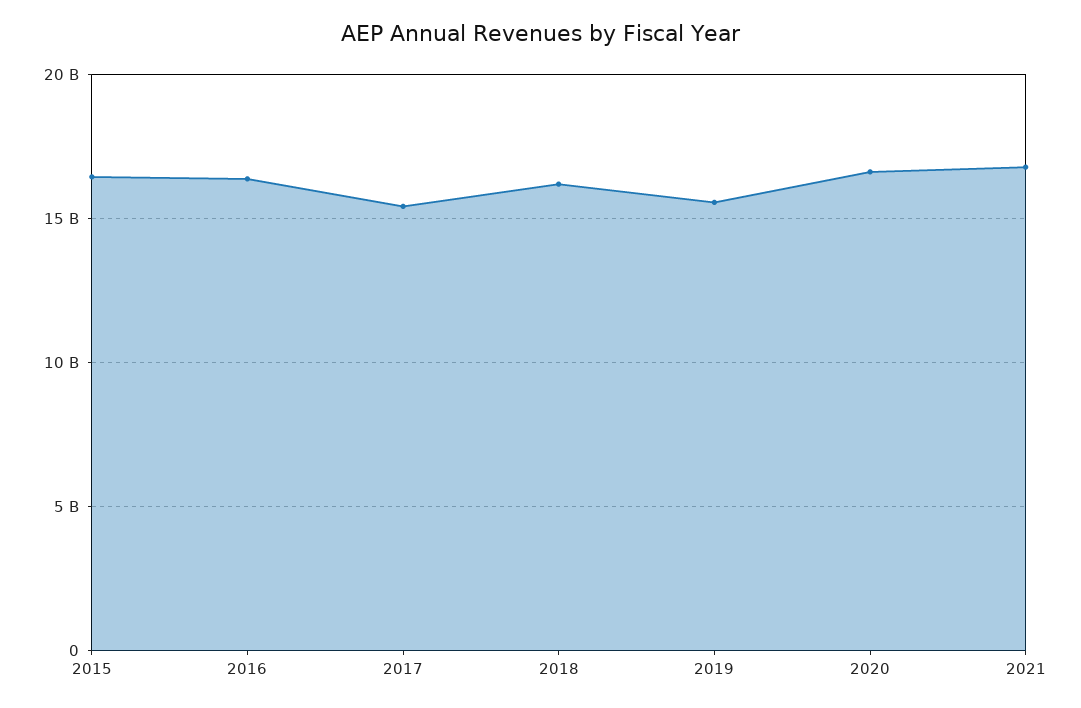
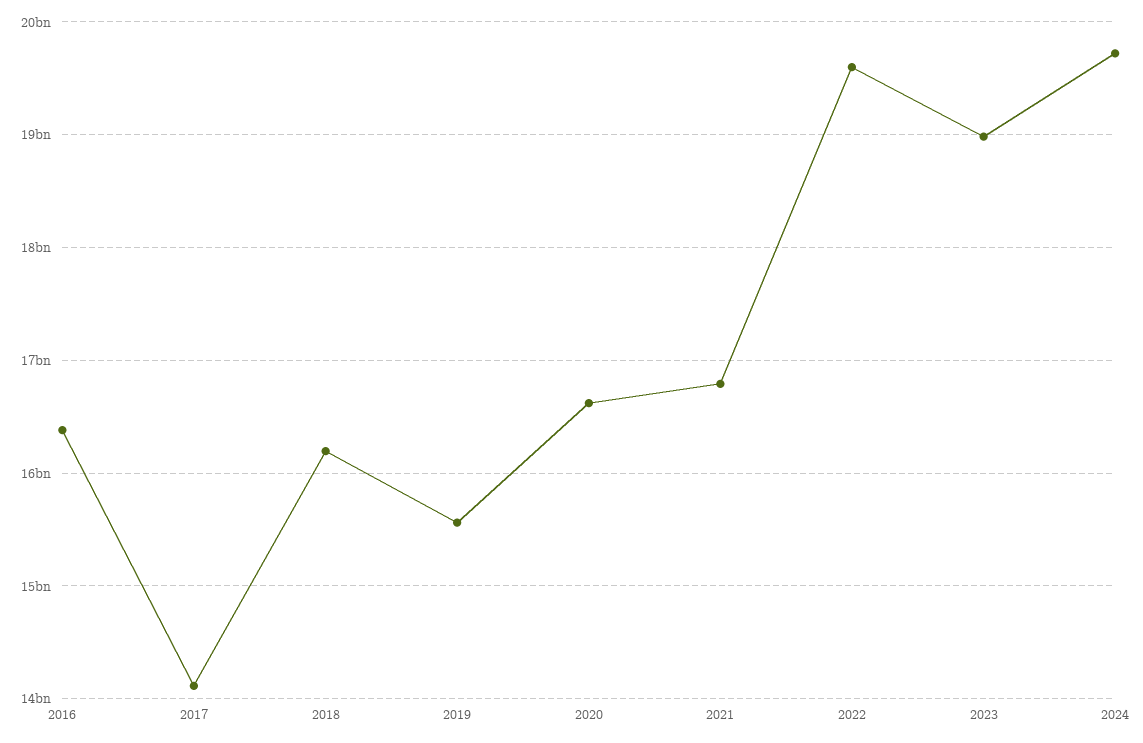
2015: 16500000000 -> none
2017: 15500000000 -> 14100000000
2022: none -> 19600000000
2023: none -> 19000000000
2024: none -> 19700000000

